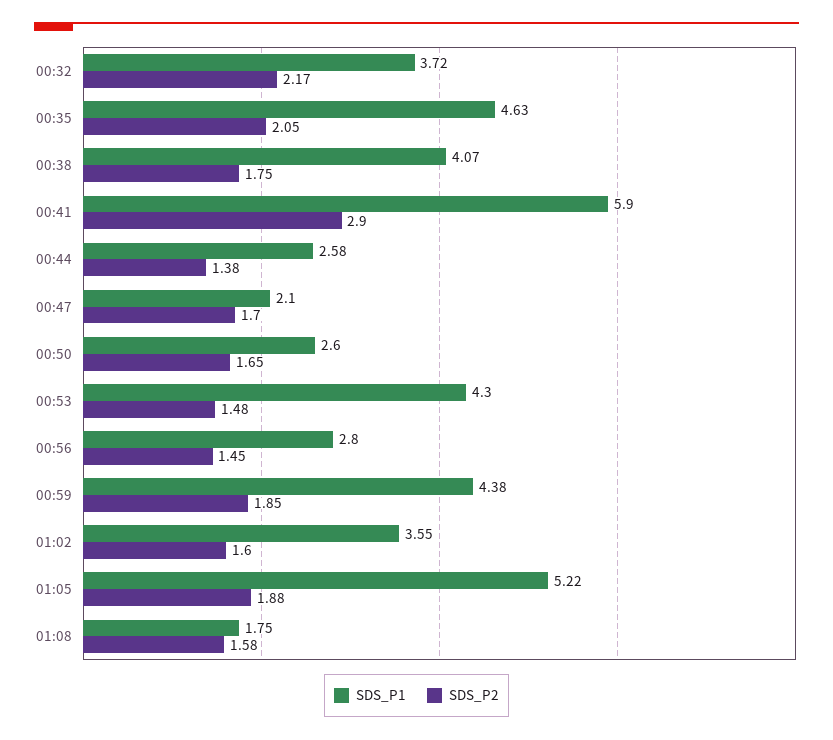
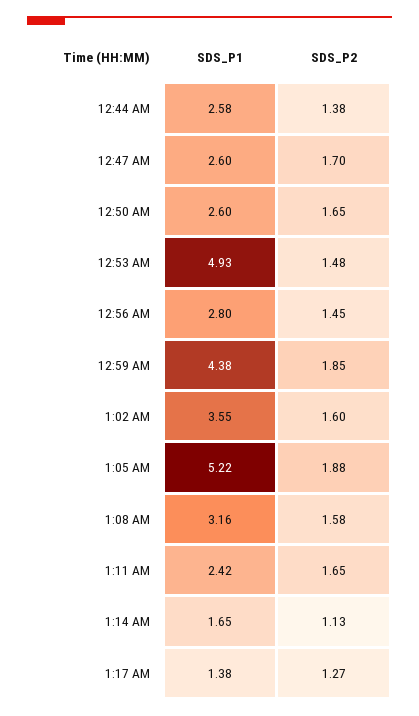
SDS_P1, 00:32: 3.72 -> none
SDS_P2, 00:32: 2.17 -> none
SDS_P1, 00:35: 4.63 -> none
SDS_P2, 00:35: 2.05 -> none
SDS_P1, 00:38: 4.07 -> none
SDS_P2, 00:38: 1.75 -> none
SDS_P1, 00:41: 5.9 -> none
SDS_P2, 00:41: 2.9 -> none
SDS_P1, 00:47: 2.1 -> 2.6
SDS_P1, 00:53: 4.3 -> 4.93
SDS_P1, 01:08: 1.75 -> 3.16
SDS_P1, 1:11 AM: none -> 2.42
SDS_P2, 1:11 AM: none -> 1.65
SDS_P1, 1:14 AM: none -> 1.65
SDS_P2, 1:14 AM: none -> 1.13
SDS_P1, 1:17 AM: none -> 1.38
SDS_P2, 1:17 AM: none -> 1.27

